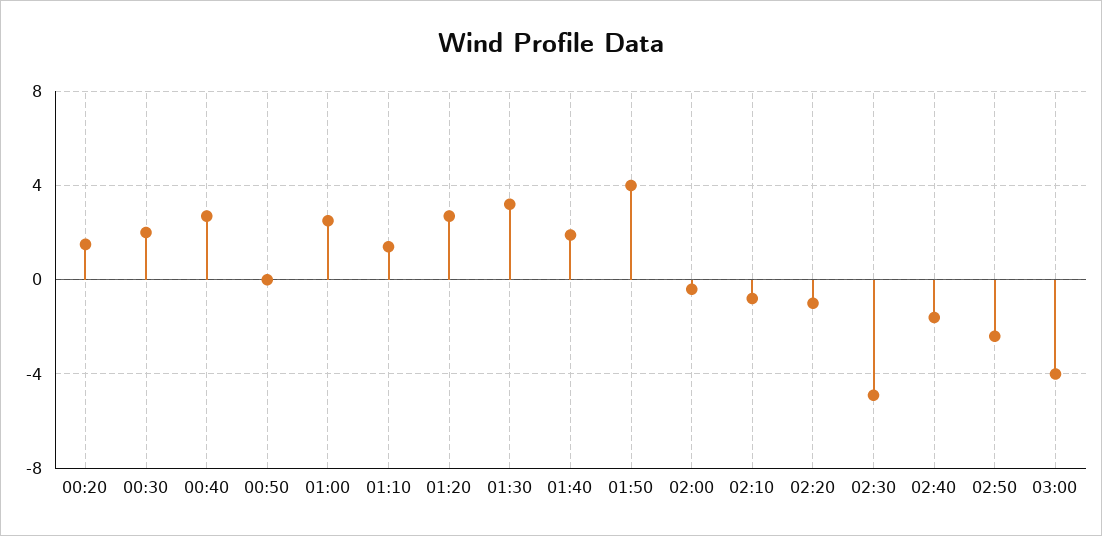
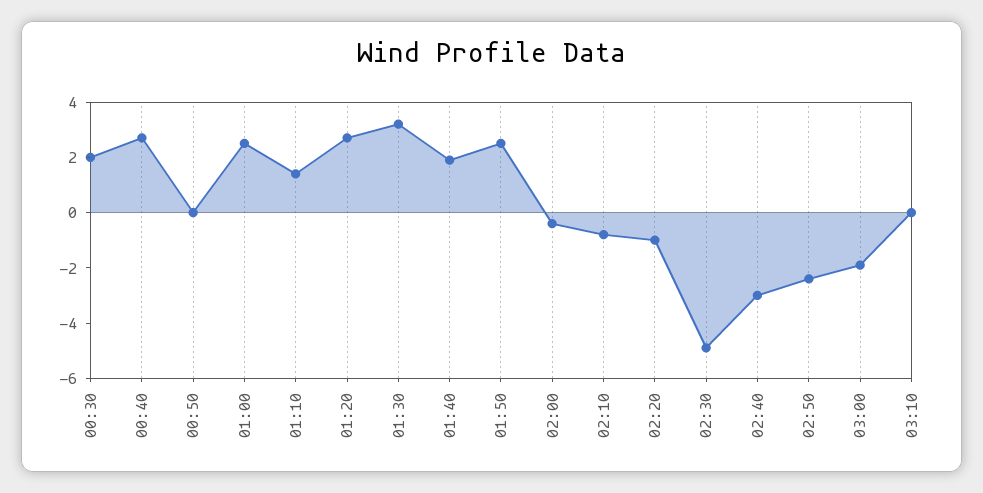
00:20: 1.5 -> none
01:50: 4 -> 2.5
02:40: -1.5 -> -3
03:00: -4 -> -2
03:10: none -> 0

